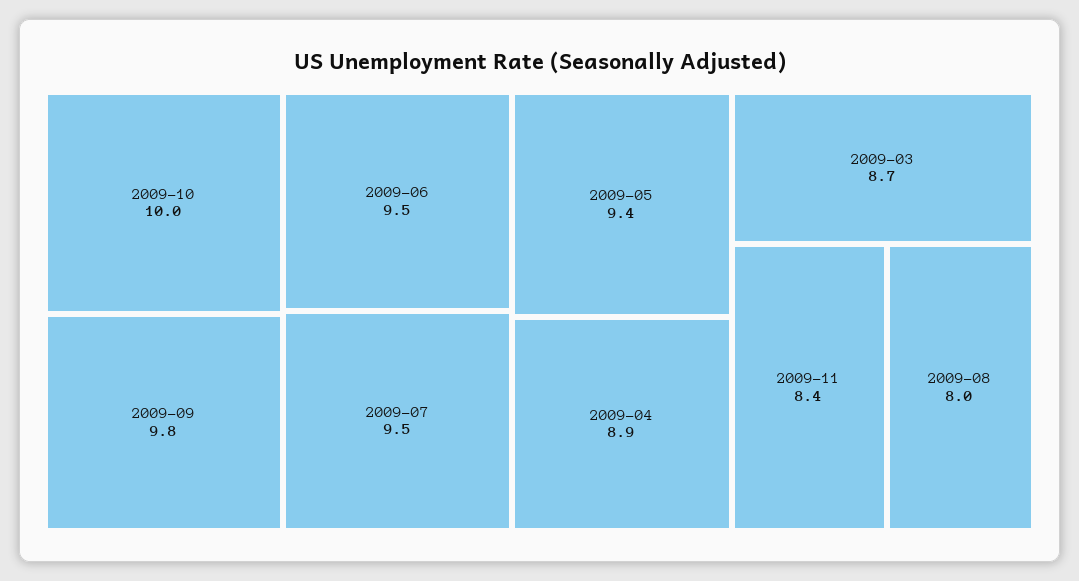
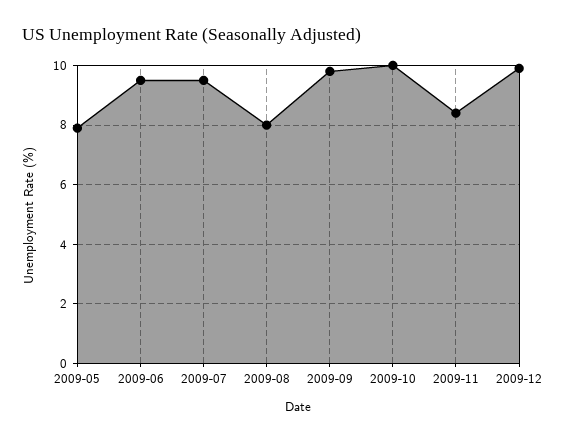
2009-05: 9.4 -> 8
2009-04: 8.9 -> none
2009-03: 8.7 -> none
2009-12: none -> 10

